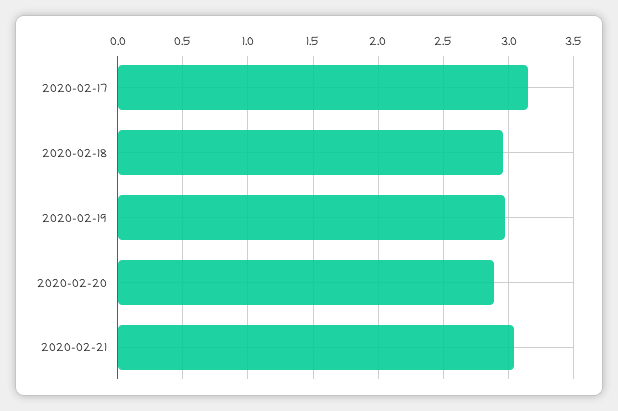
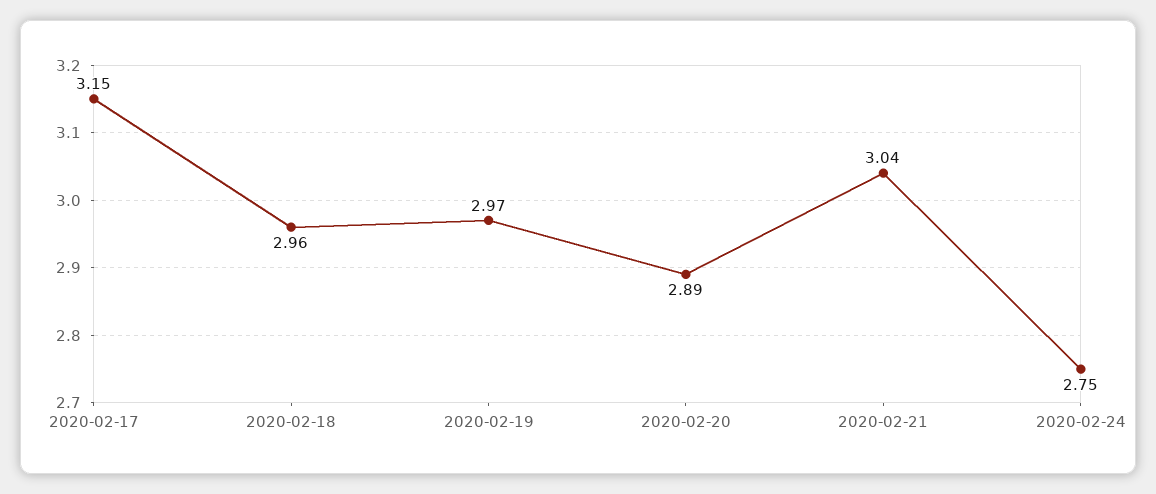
2020-02-24: none -> 2.75

